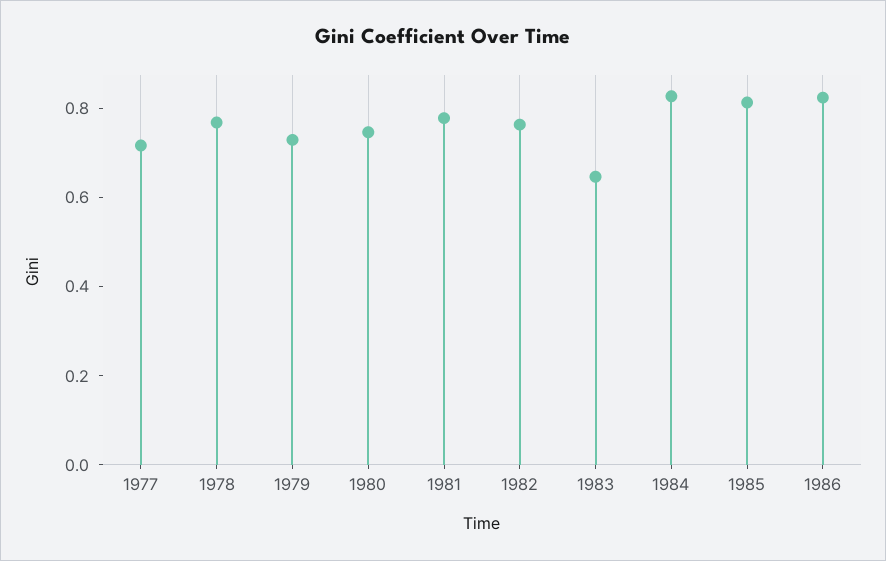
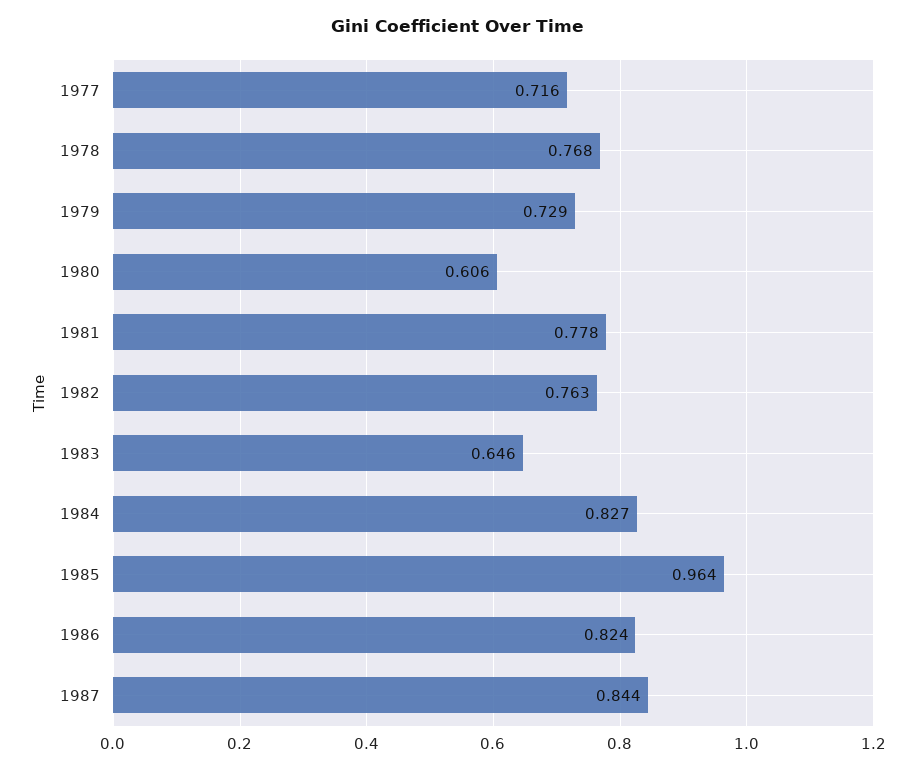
1980: 0.75 -> 0.606
1985: 0.8 -> 0.964
1987: none -> 0.844

